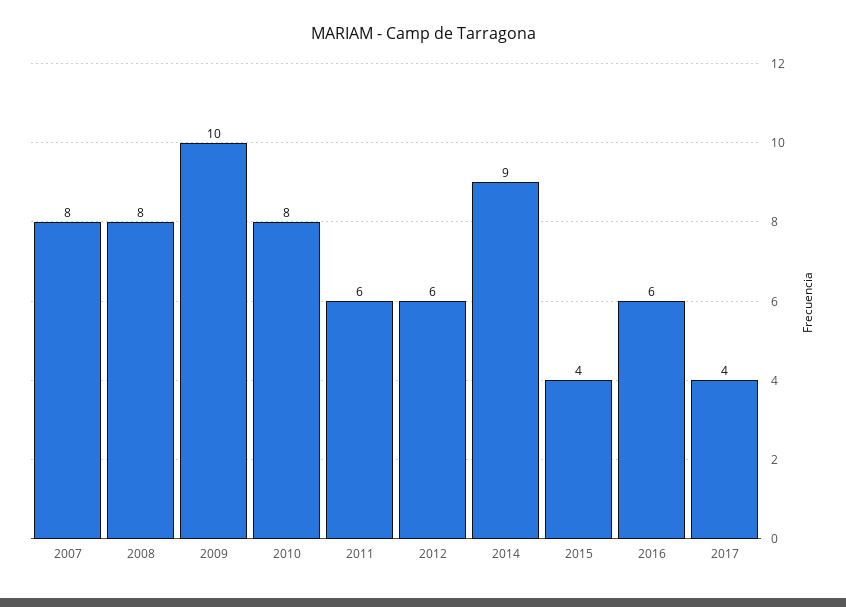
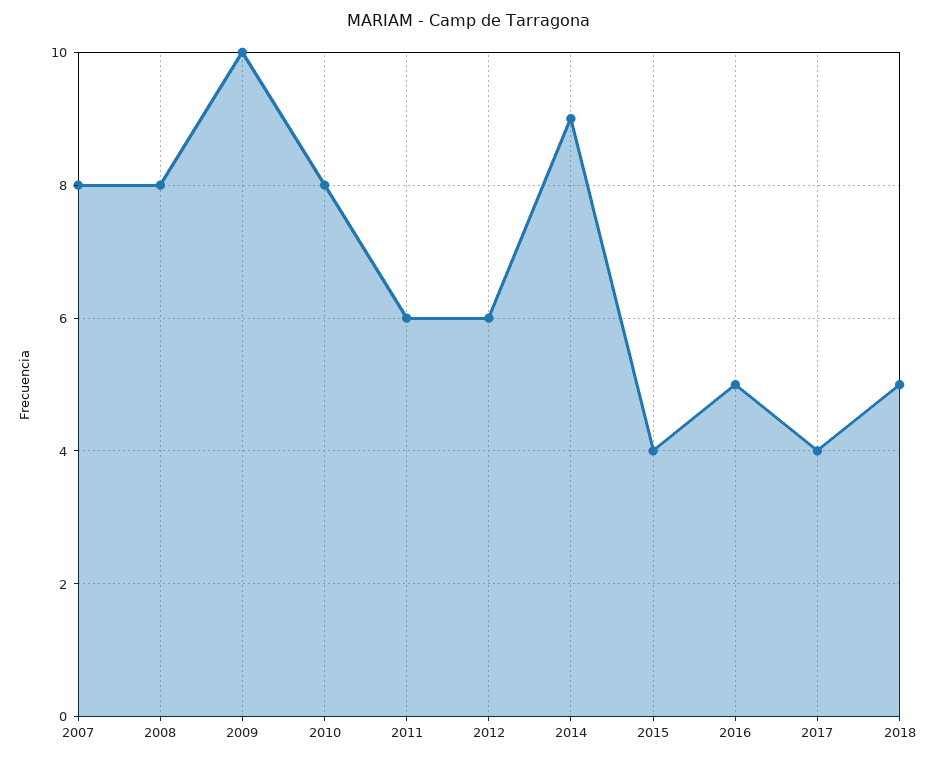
2016: 6 -> 5
2018: none -> 5

